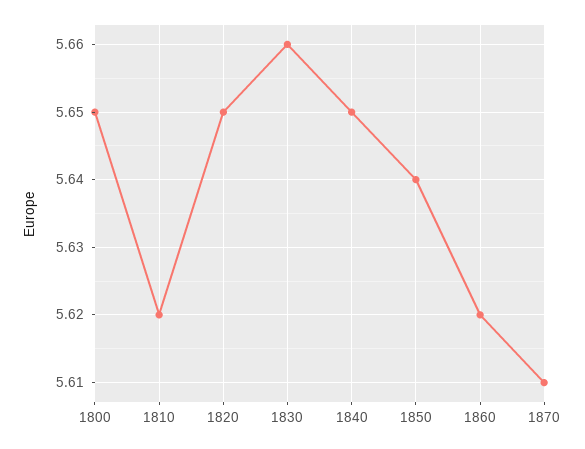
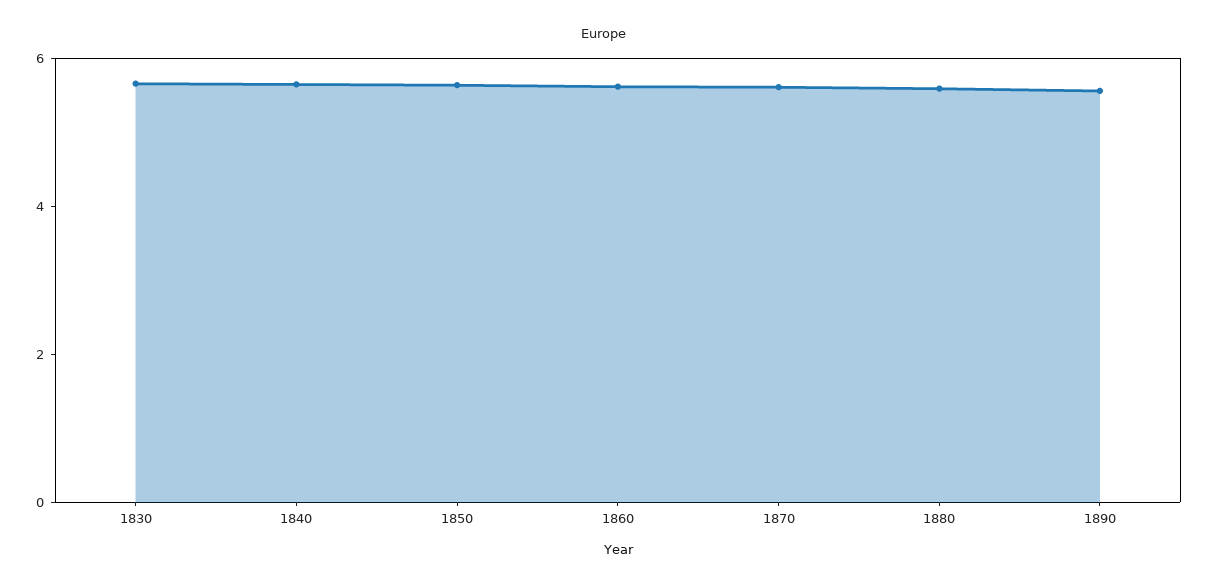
1800: 5.65 -> none
1810: 5.62 -> none
1820: 5.65 -> none
1880: none -> 5.5
1890: none -> 5.5

